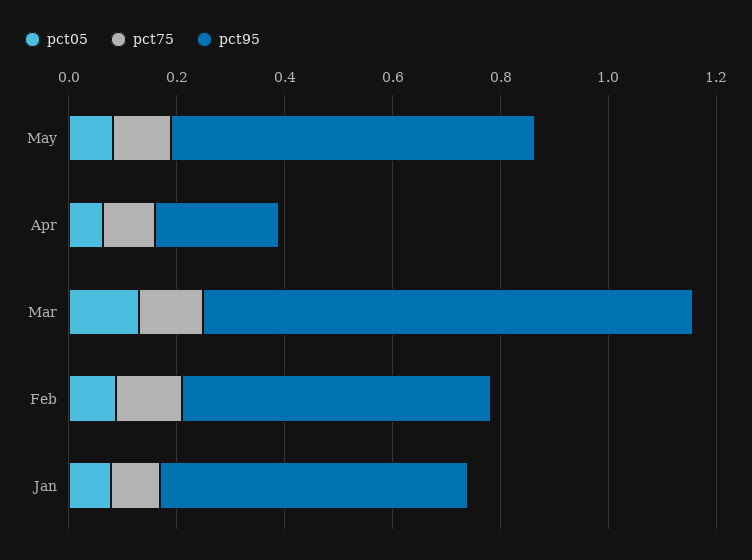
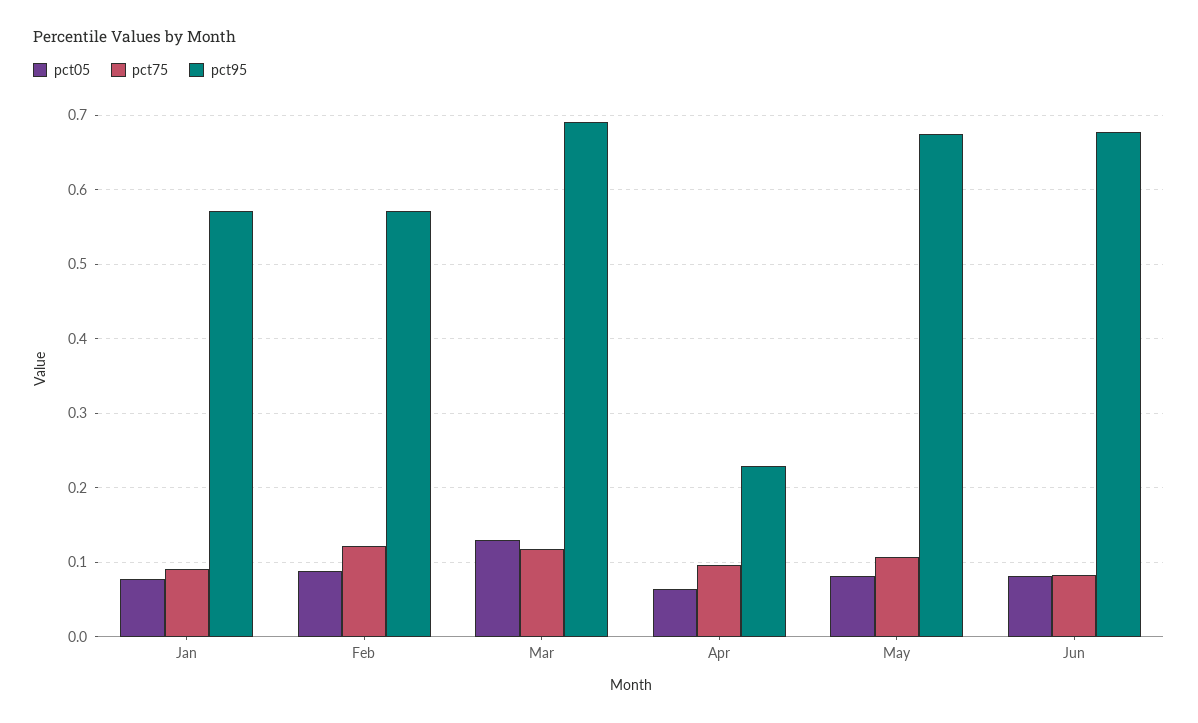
pct95, Mar: 0.9 -> 0.69
pct05, Jun: none -> 0.08
pct75, Jun: none -> 0.08
pct95, Jun: none -> 0.68

